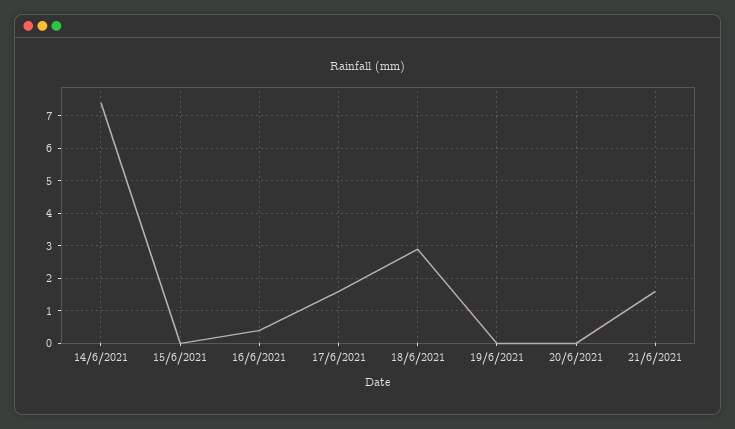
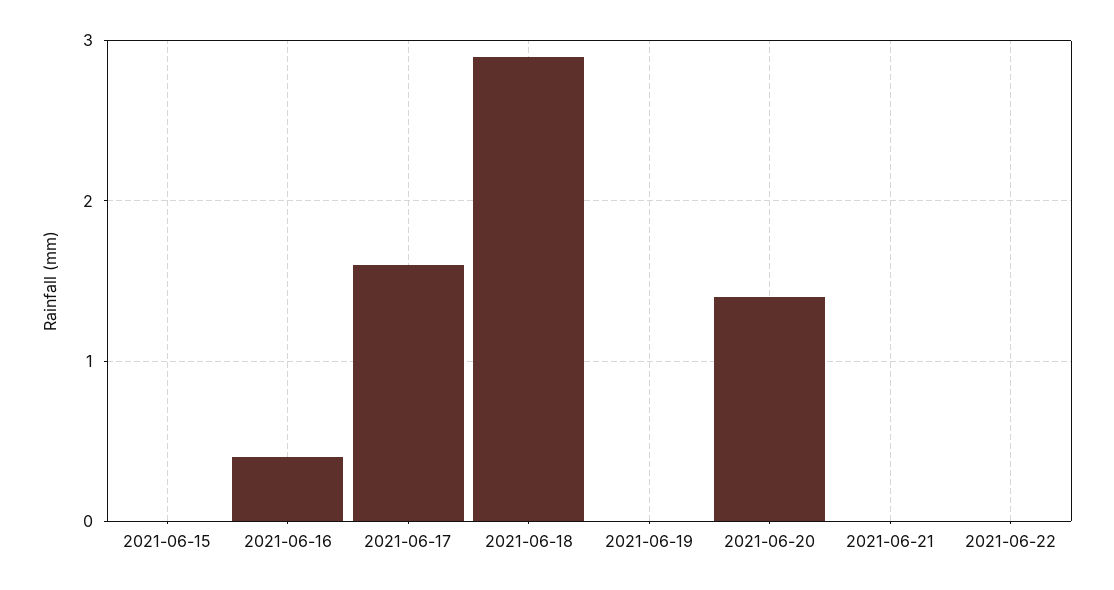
14/6/2021: 7.5 -> none
20/6/2021: 0 -> 1.4
21/6/2021: 1.5 -> 0
2021-06-22: none -> 0

